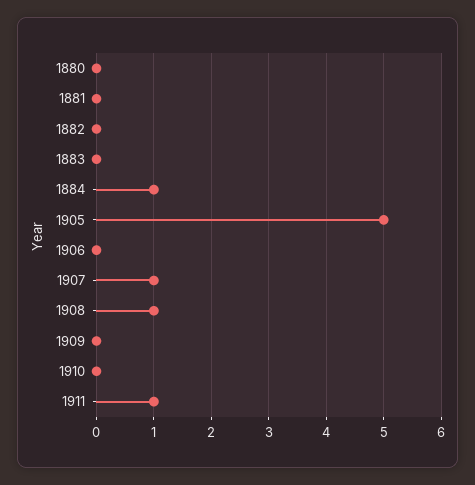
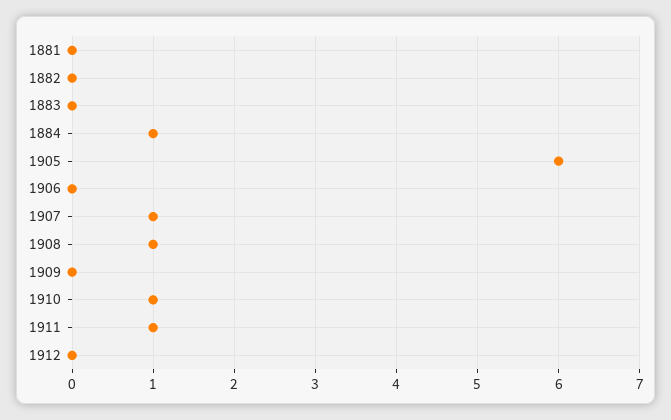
1880: 0 -> none
1905: 5 -> 6
1910: 0 -> 1
1912: none -> 0

